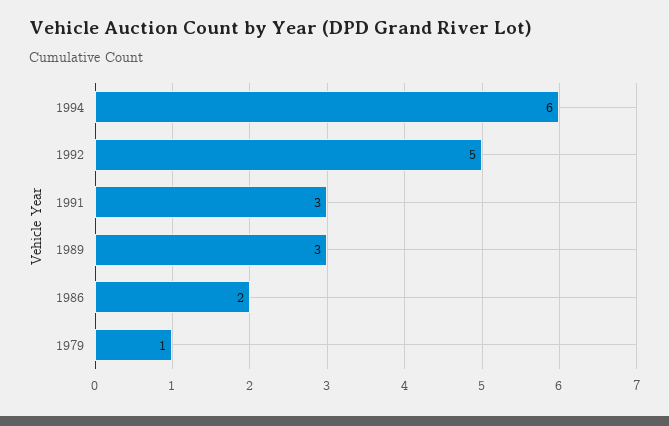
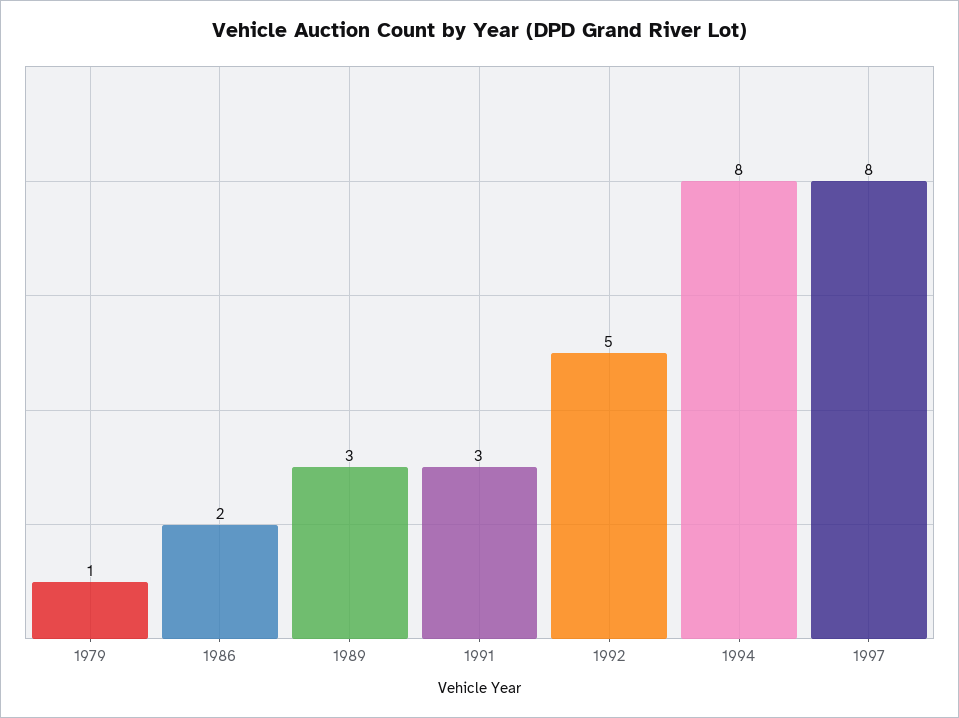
1994: 6 -> 8
1997: none -> 8

